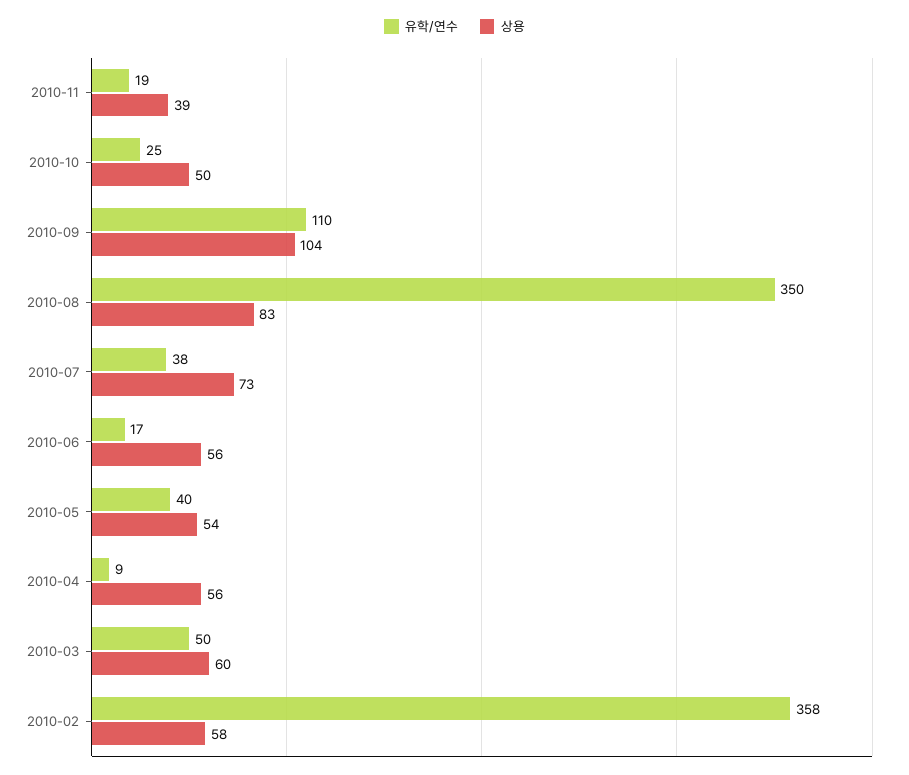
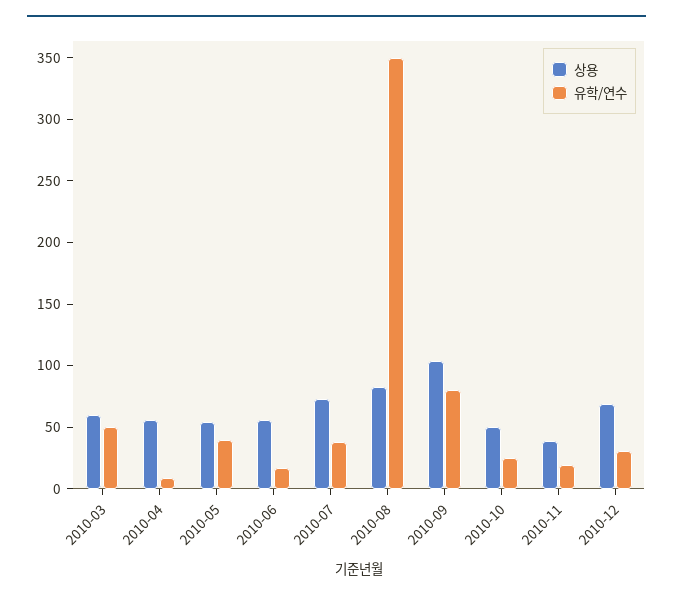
유학/연수, 2010-09: 110 -> 80
유학/연수, 2010-02: 358 -> none
상용, 2010-02: 58 -> none
상용, 2010-12: none -> 70
유학/연수, 2010-12: none -> 30

